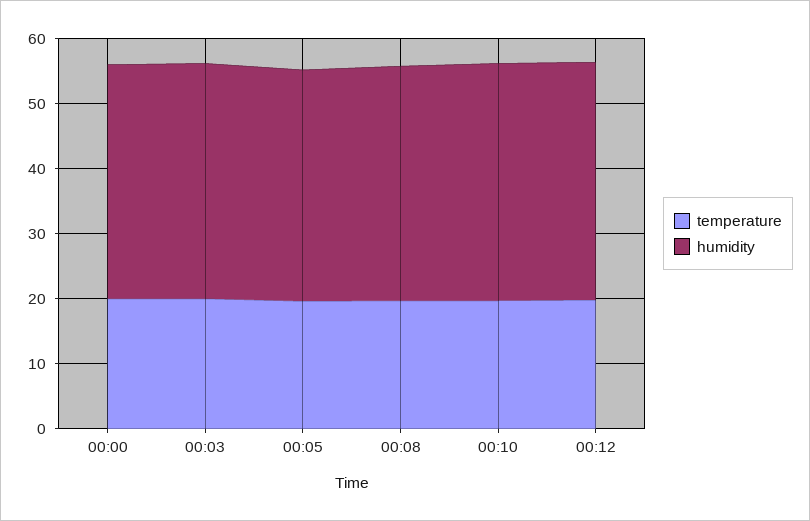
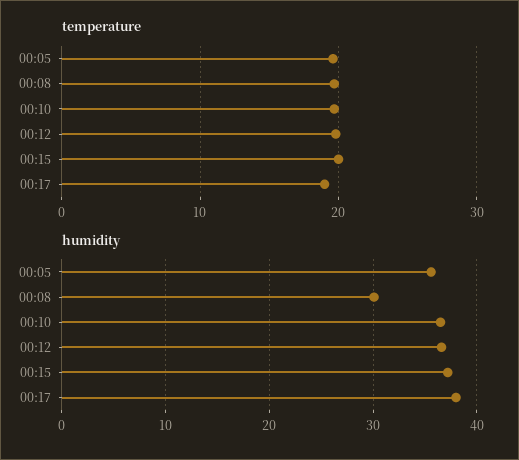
temperature, 00:00: 20 -> none
humidity, 00:00: 36 -> none
temperature, 00:03: 20 -> none
humidity, 00:03: 36 -> none
humidity, 00:08: 36 -> 30
temperature, 00:15: none -> 20
temperature, 00:17: none -> 19
humidity, 00:15: none -> 37
humidity, 00:17: none -> 38

